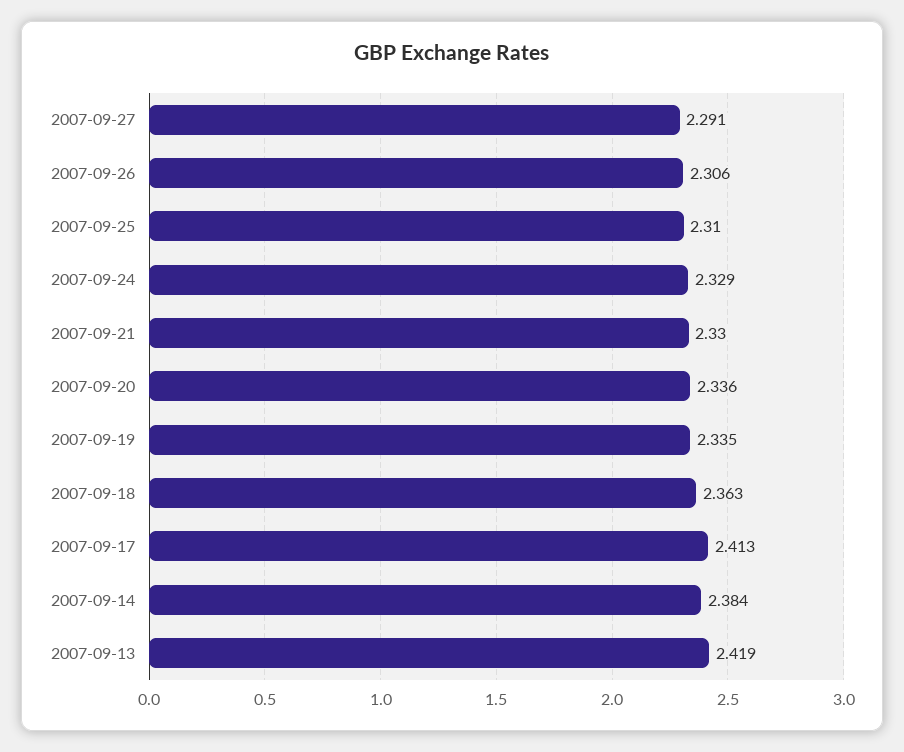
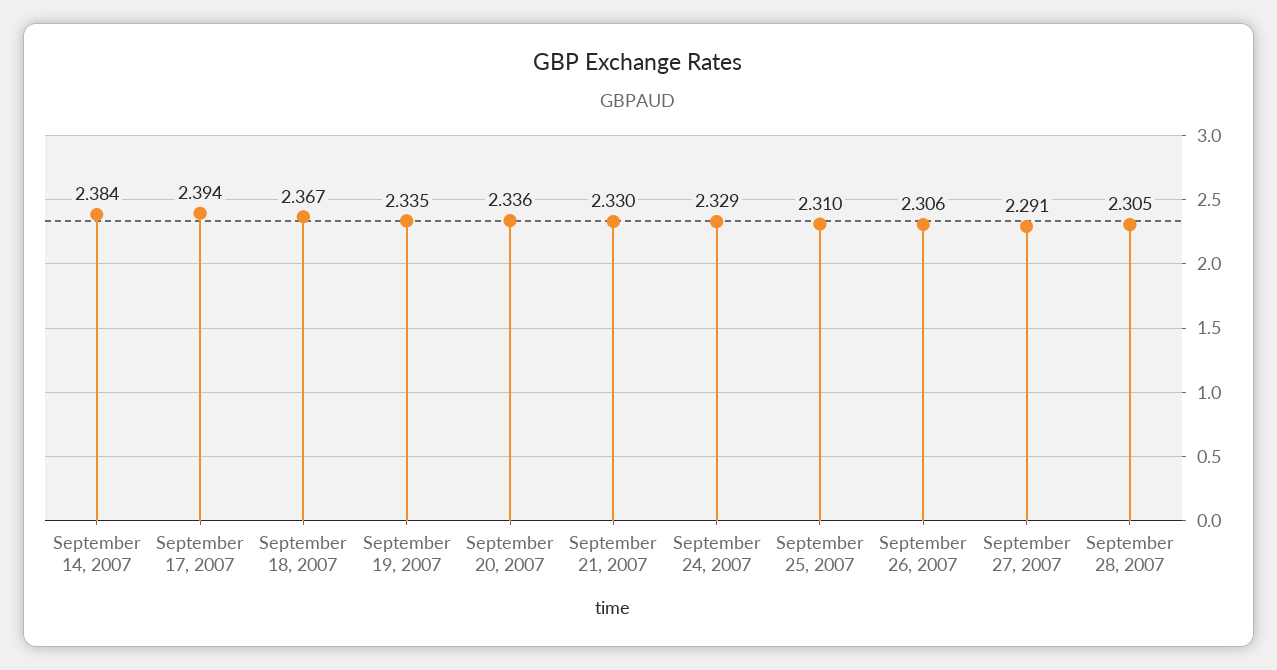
2007-09-18: 2.363 -> 2.367
2007-09-17: 2.413 -> 2.394
2007-09-13: 2.419 -> none
September 28, 2007: none -> 2.305

